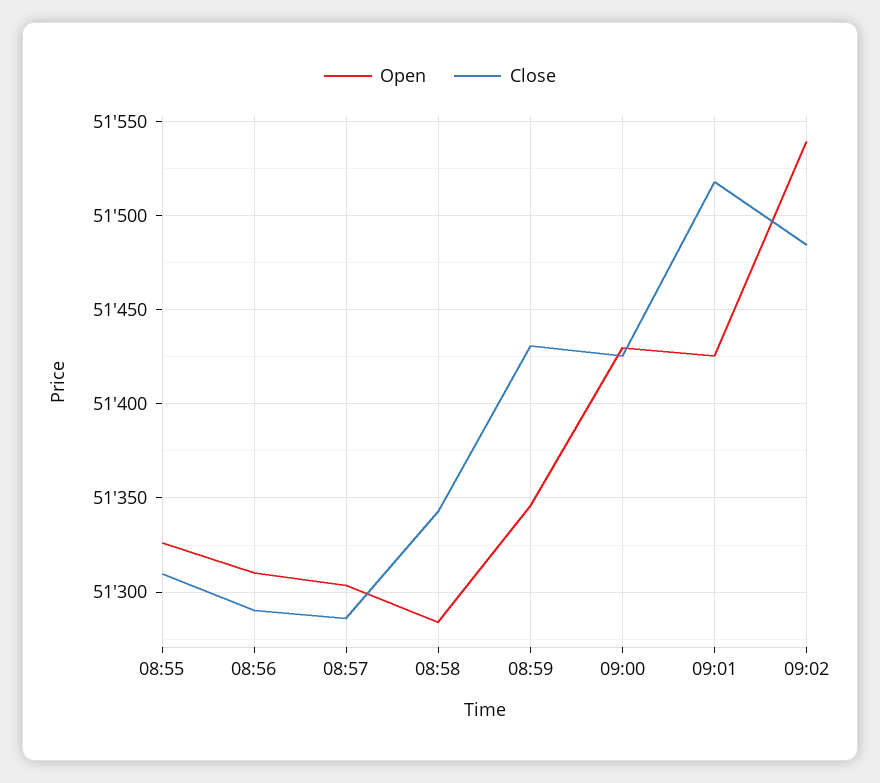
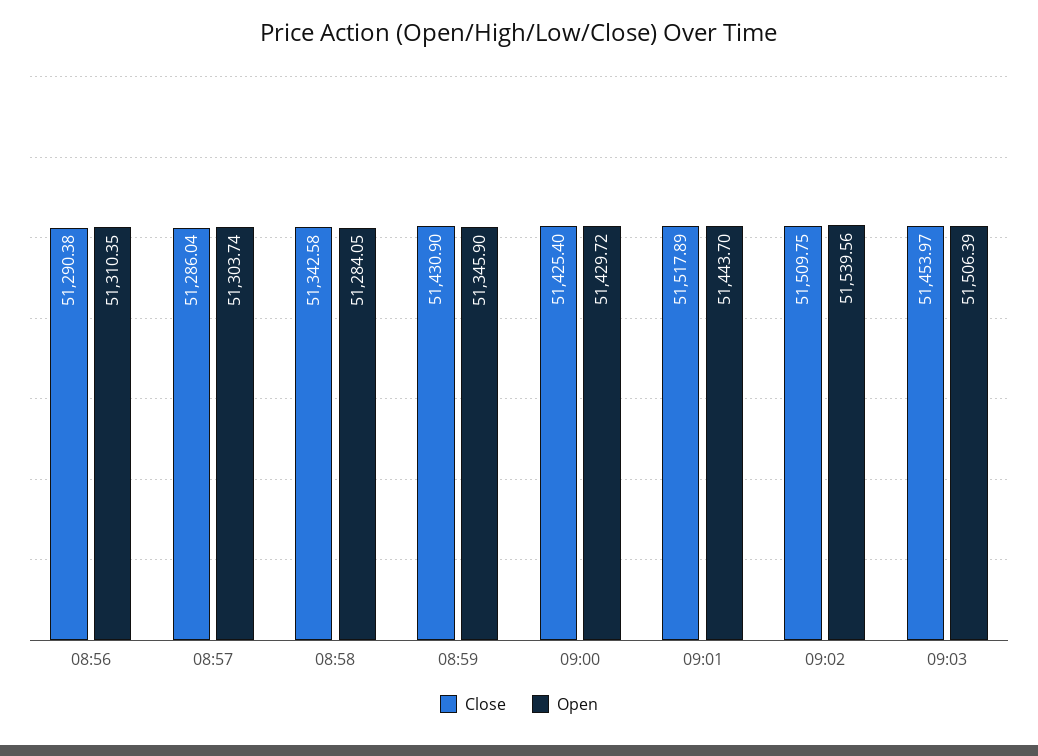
Open, 08:55: 51325 -> none
Close, 08:55: 51310 -> none
Open, 09:01: 51425 -> 51443.7
Close, 09:02: 51485 -> 51509.75
Close, 09:03: none -> 51453.97
Open, 09:03: none -> 51506.39

